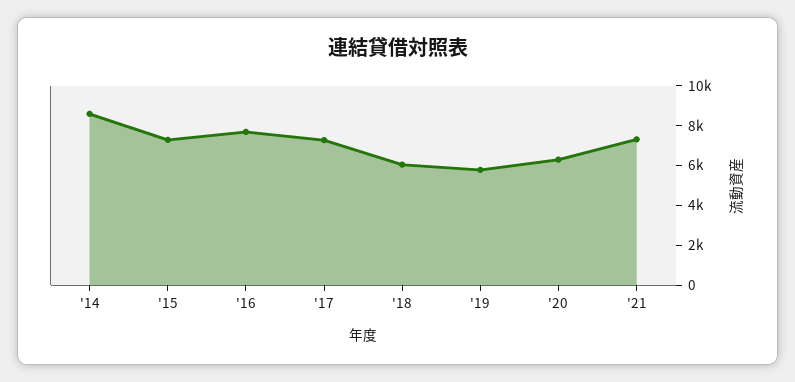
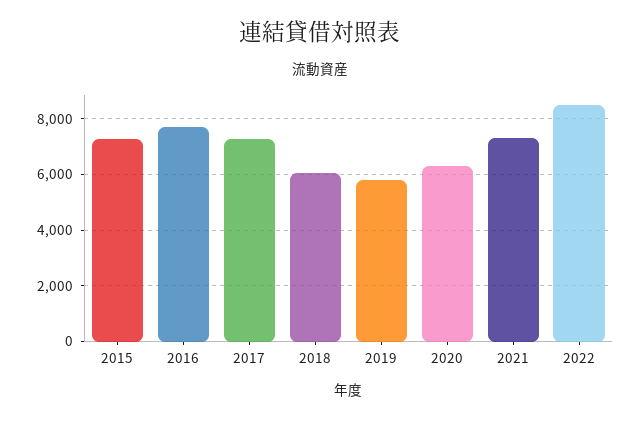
'14: 8500 -> none
2022: none -> 8500

